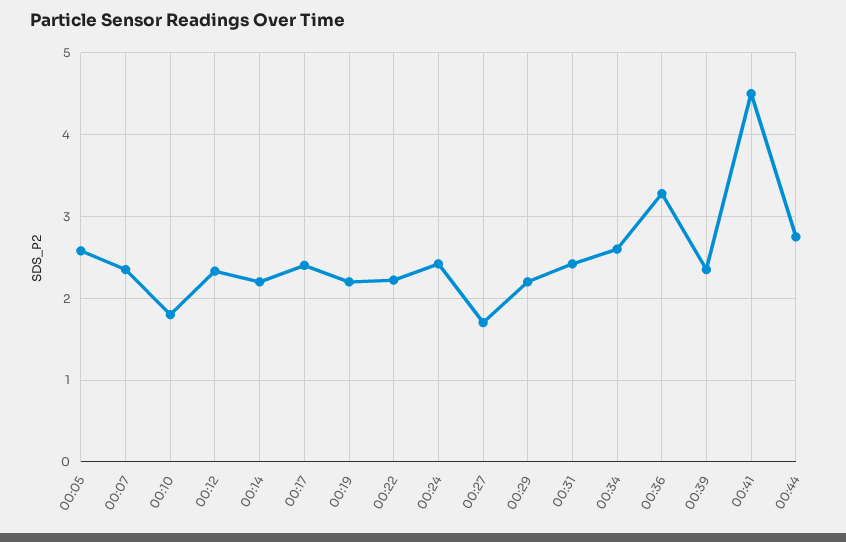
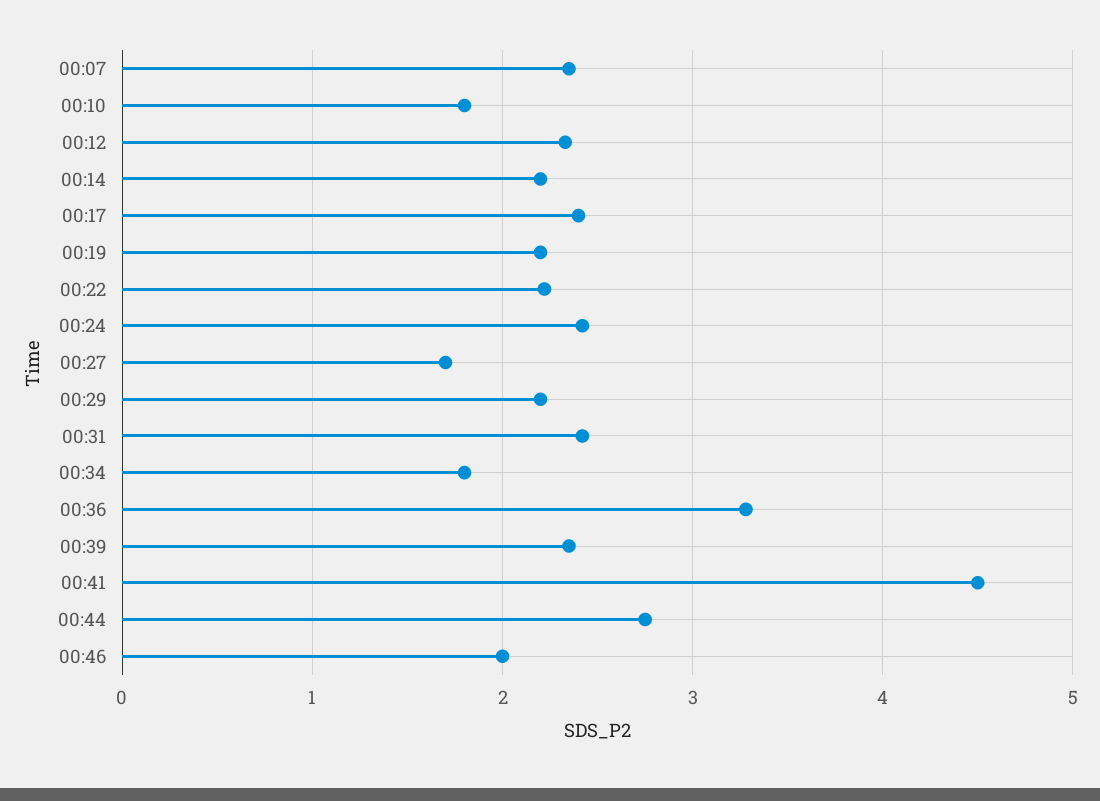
00:05: 2.6 -> none
00:34: 2.6 -> 1.8
00:46: none -> 2

